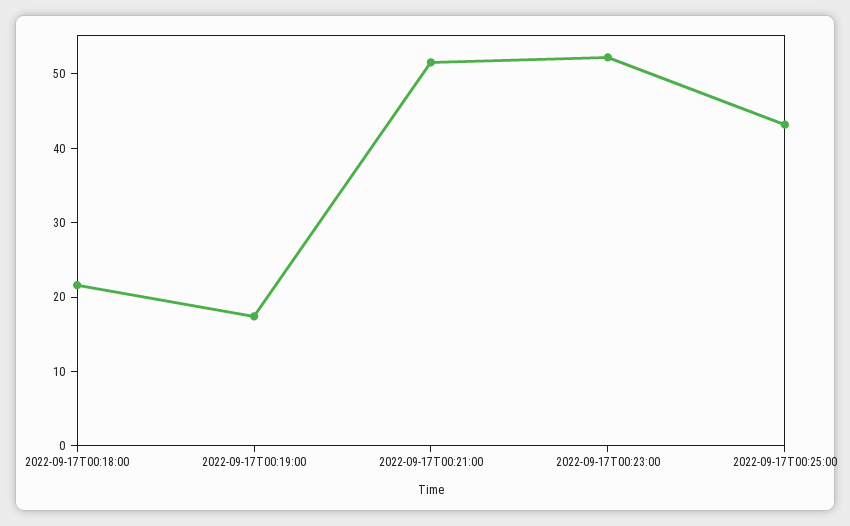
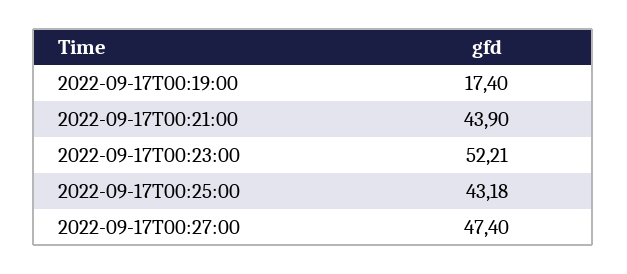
2022-09-17T00:18:00: 22 -> none
2022-09-17T00:21:00: 52 -> 43.9
2022-09-17T00:27:00: none -> 47.4

